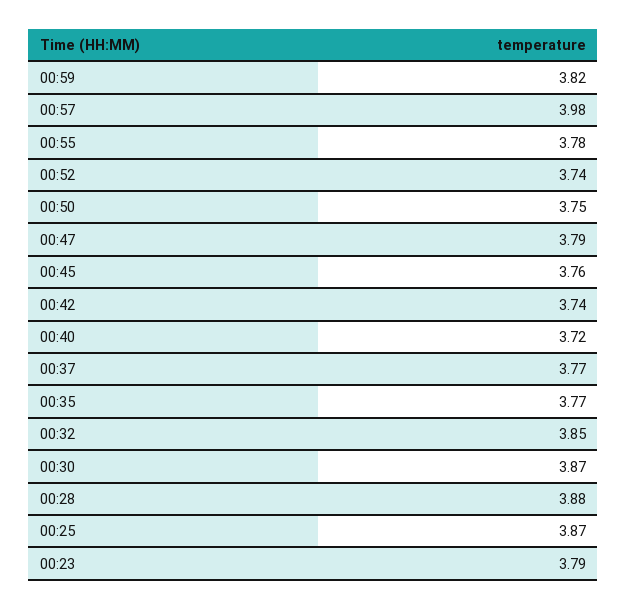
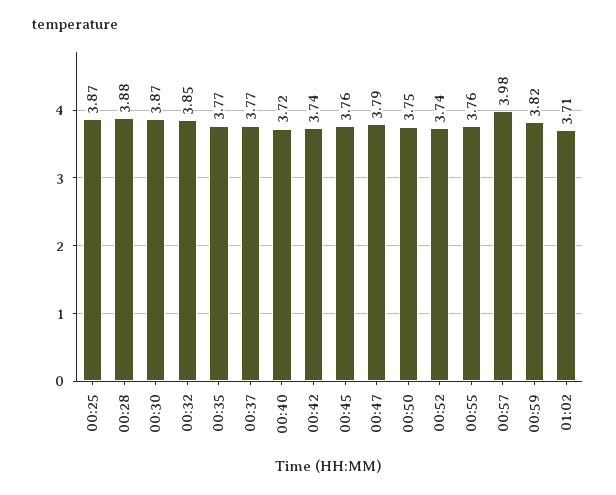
00:55: 3.78 -> 3.76
00:23: 3.79 -> none
01:02: none -> 3.71

